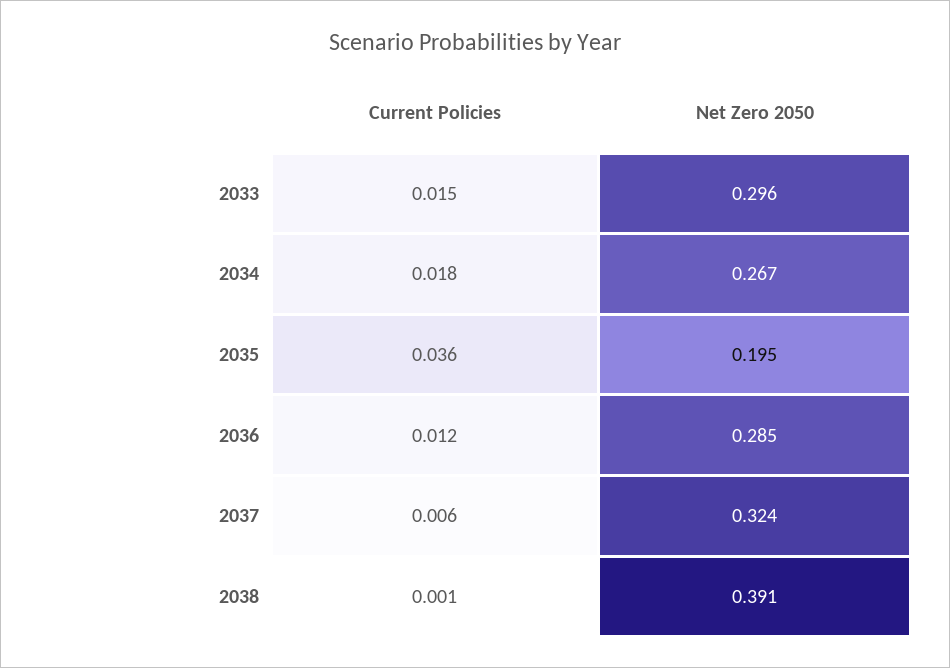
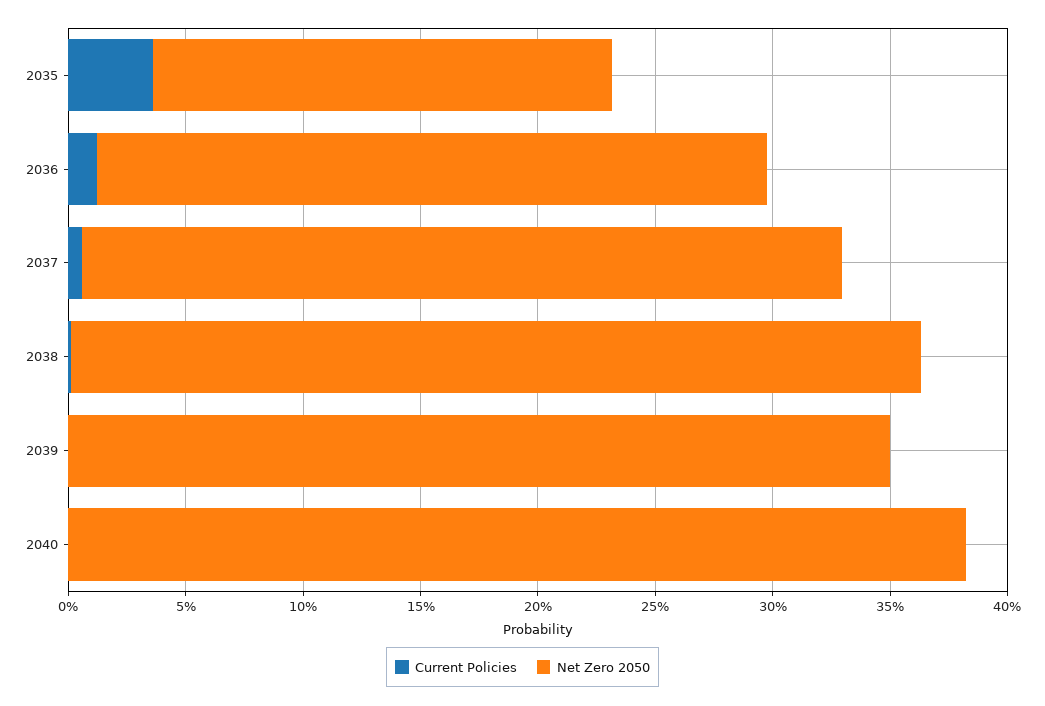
Current Policies, 2033: 0.015 -> none
Net Zero 2050, 2033: 0.296 -> none
Current Policies, 2034: 0.018 -> none
Net Zero 2050, 2034: 0.267 -> none
Net Zero 2050, 2038: 0.391 -> 0.36
Current Policies, 2039: none -> 0
Net Zero 2050, 2039: none -> 0.35
Current Policies, 2040: none -> 0
Net Zero 2050, 2040: none -> 0.38

